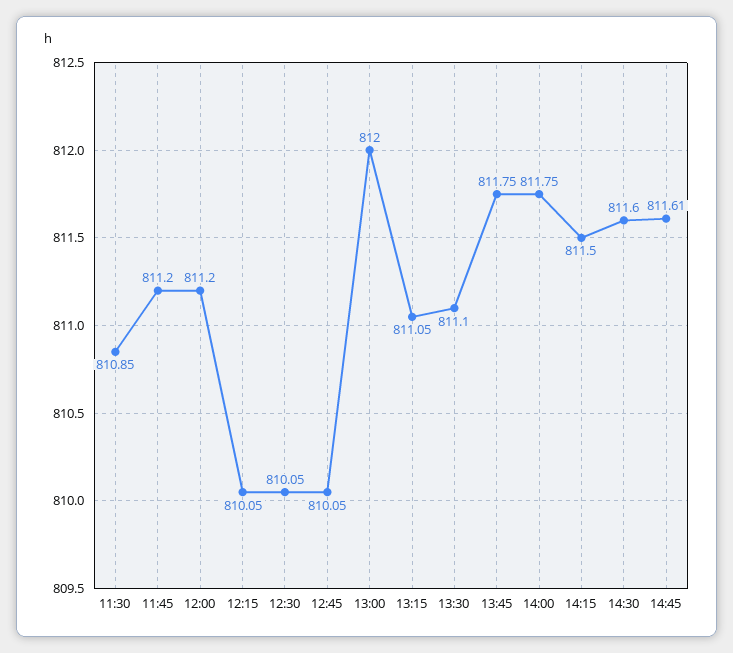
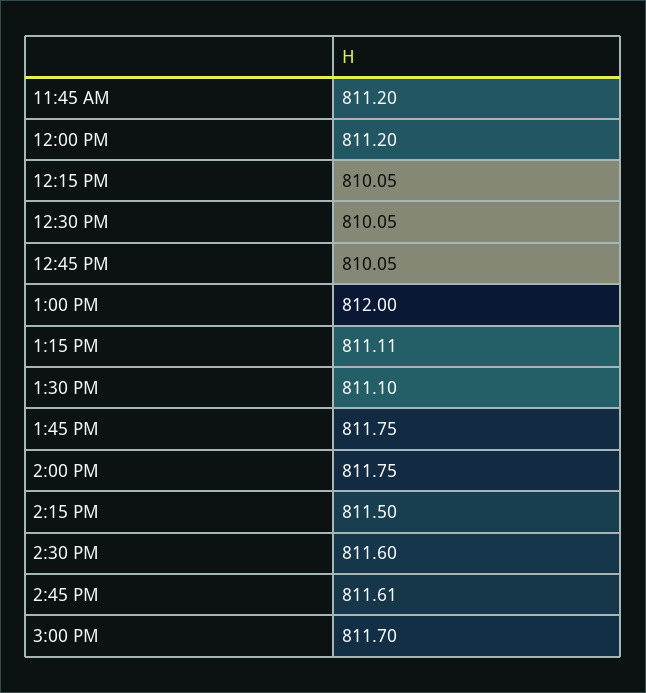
11:30: 810.85 -> none
13:15: 811.05 -> 811.11
3:00 PM: none -> 811.7

